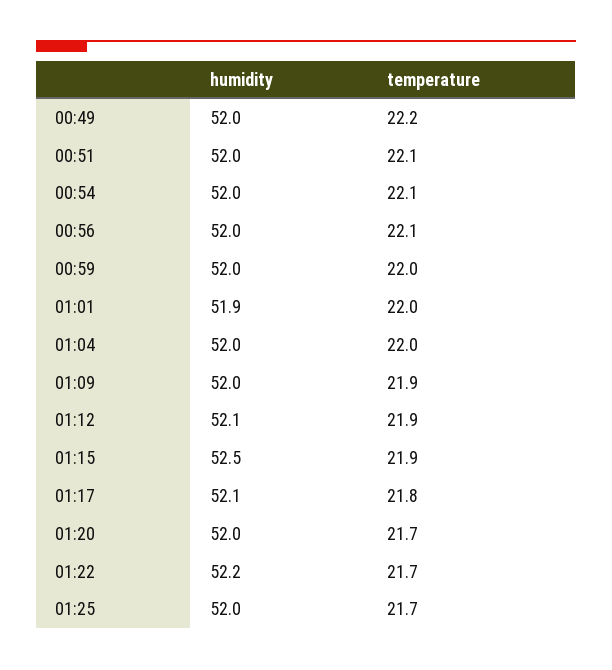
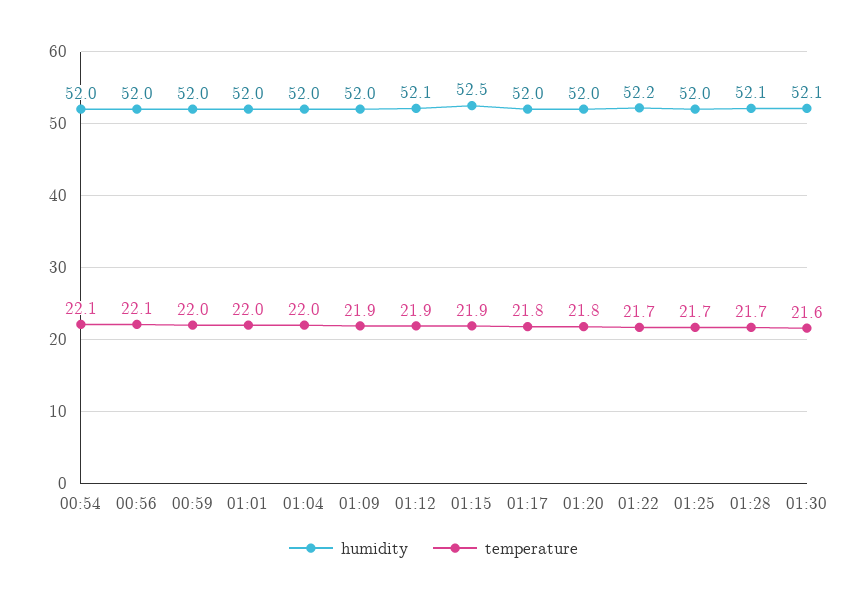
humidity, 00:49: 52 -> none
temperature, 00:49: 22.2 -> none
humidity, 00:51: 52 -> none
temperature, 00:51: 22.1 -> none
humidity, 01:01: 51.9 -> 52
humidity, 01:17: 52.1 -> 52
temperature, 01:20: 21.7 -> 21.8
humidity, 01:28: none -> 52.1
temperature, 01:28: none -> 21.7
humidity, 01:30: none -> 52.1
temperature, 01:30: none -> 21.6

